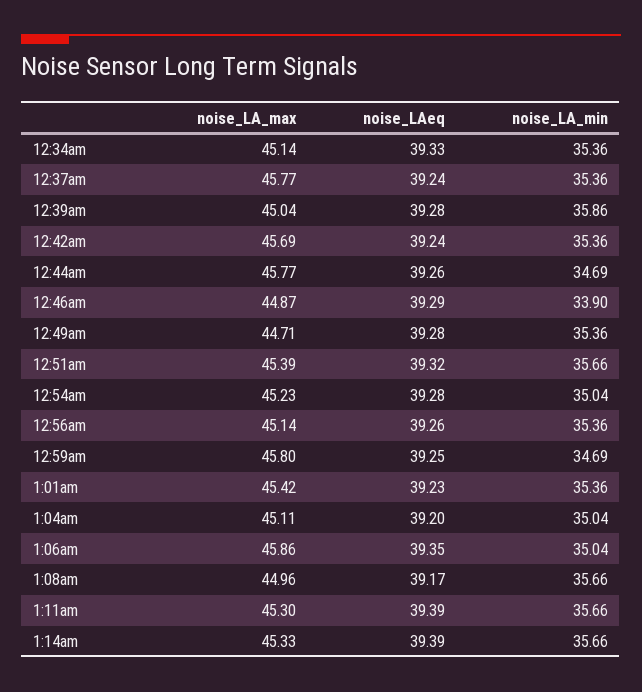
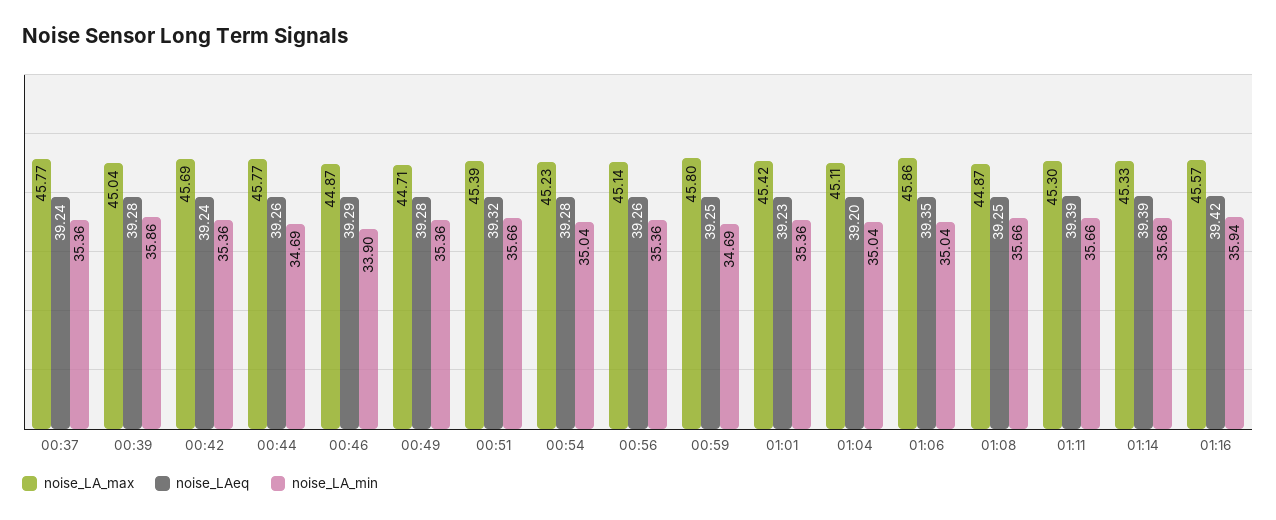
noise_LA_max, 12:34am: 45.14 -> none
noise_LAeq, 12:34am: 39.33 -> none
noise_LA_min, 12:34am: 35.36 -> none
noise_LA_max, 1:08am: 44.96 -> 44.87
noise_LAeq, 1:08am: 39.17 -> 39.25
noise_LA_min, 1:14am: 35.66 -> 35.68
noise_LA_max, 01:16: none -> 45.57
noise_LAeq, 01:16: none -> 39.42
noise_LA_min, 01:16: none -> 35.94

